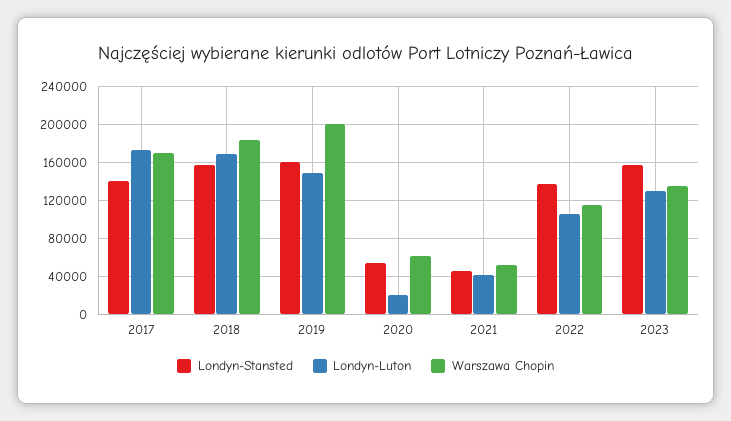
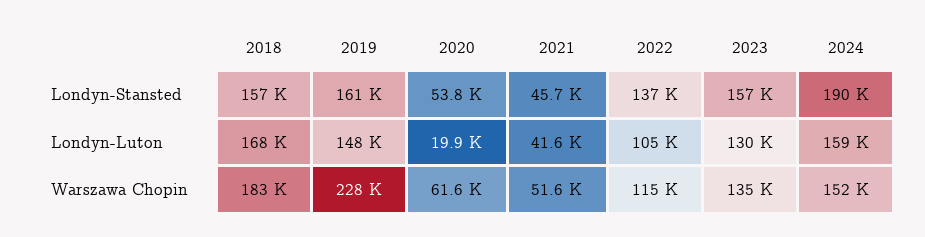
Londyn-Stansted, 2017: 140000 -> none
Londyn-Luton, 2017: 170000 -> none
Warszawa Chopin, 2017: 170000 -> none
Warszawa Chopin, 2019: 200000 -> 228000
Londyn-Stansted, 2024: none -> 190000
Londyn-Luton, 2024: none -> 159000
Warszawa Chopin, 2024: none -> 152000

